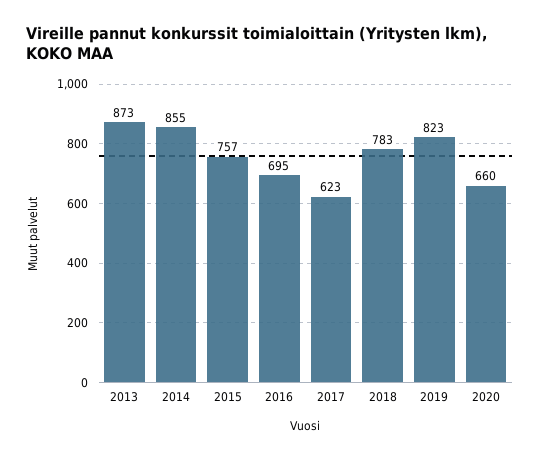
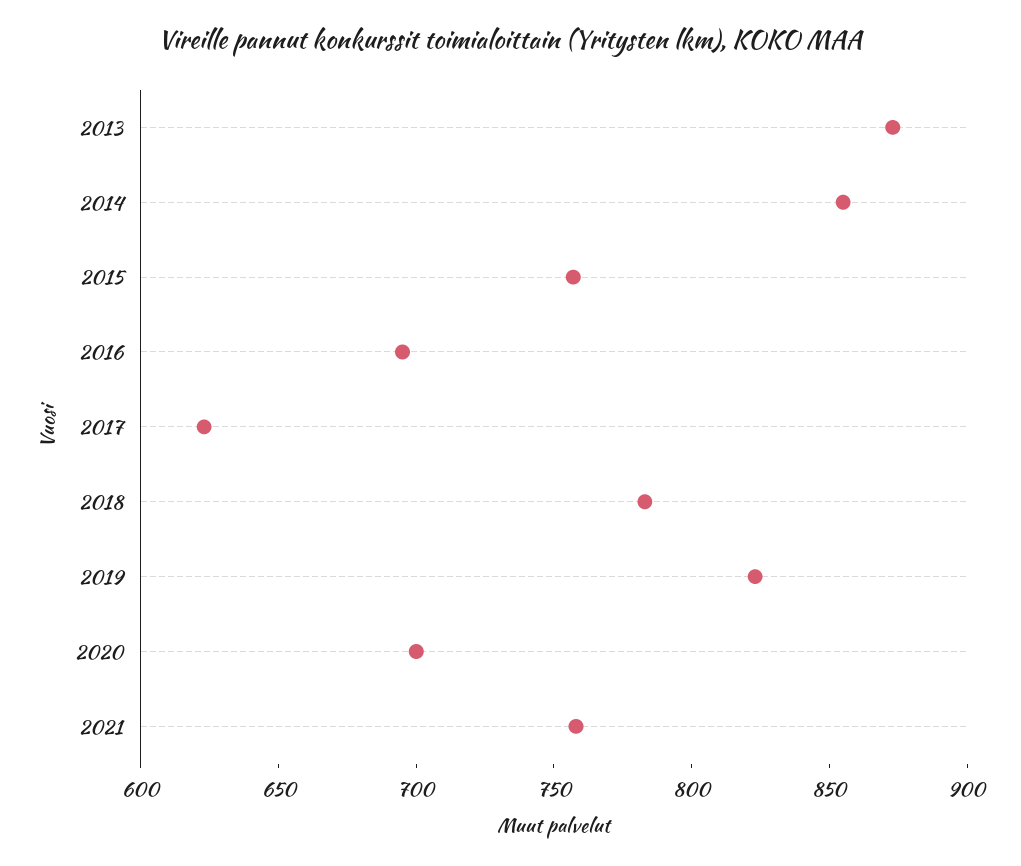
2020: 660 -> 700
2021: none -> 760

